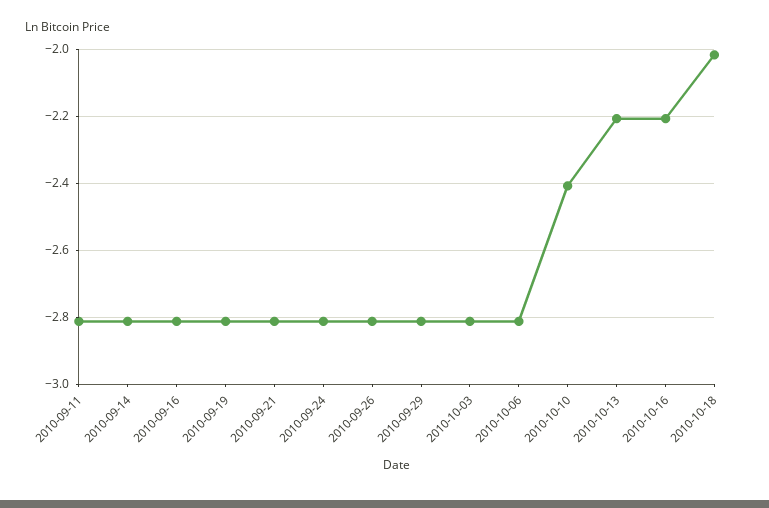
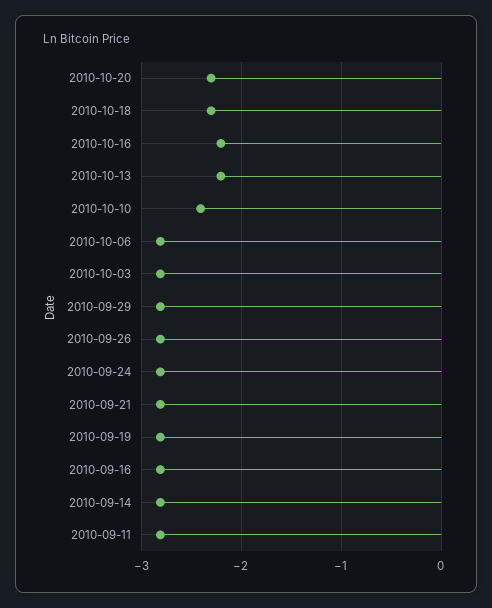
2010-10-18: -2.02 -> -2.3
2010-10-20: none -> -2.3

